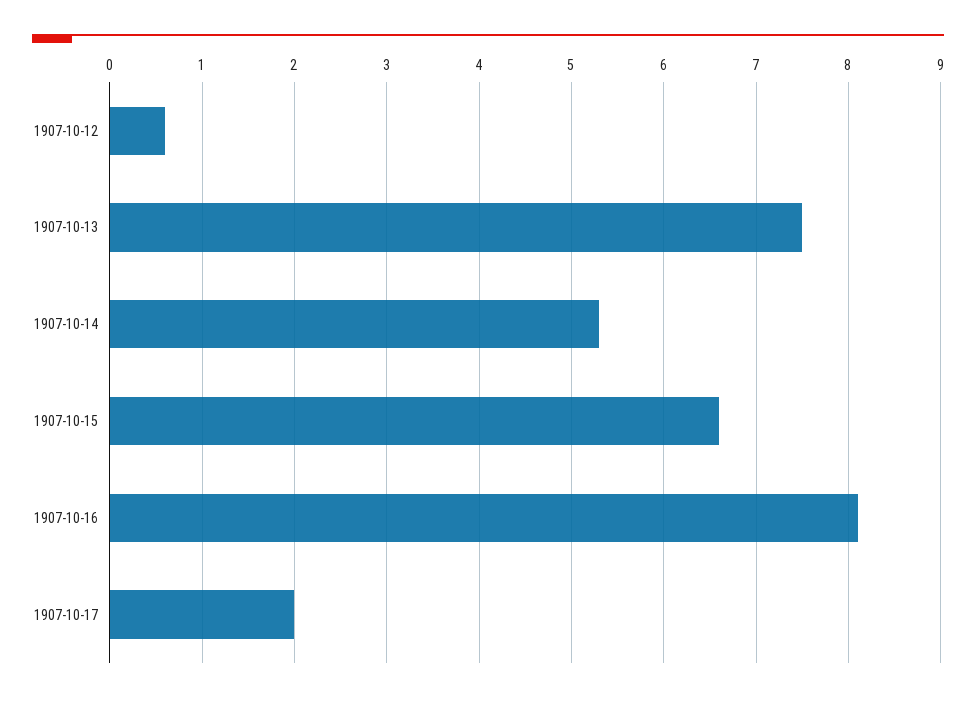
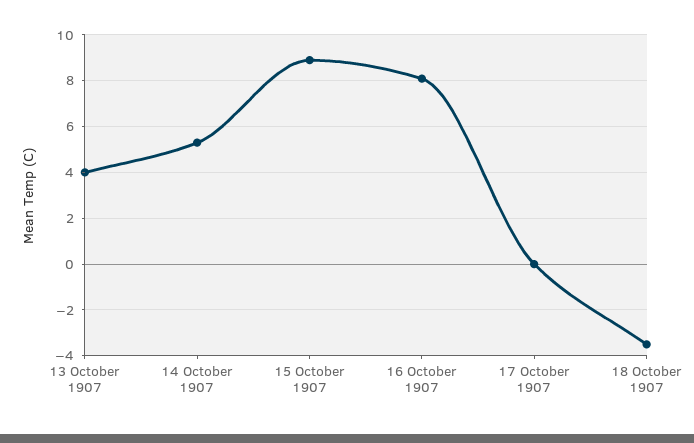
1907-10-12: 0.6 -> none
1907-10-13: 7.5 -> 4
1907-10-15: 6.6 -> 9
1907-10-17: 2 -> 0
18 October 1907: none -> -3.5

